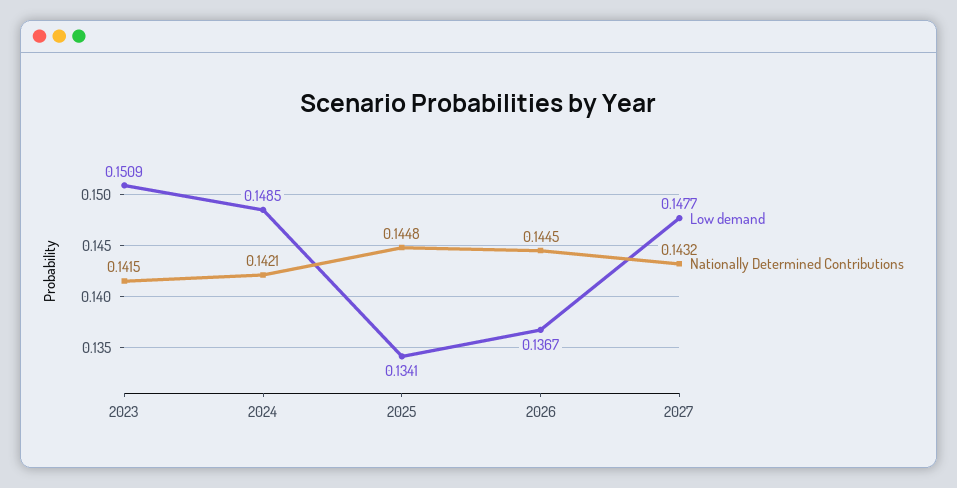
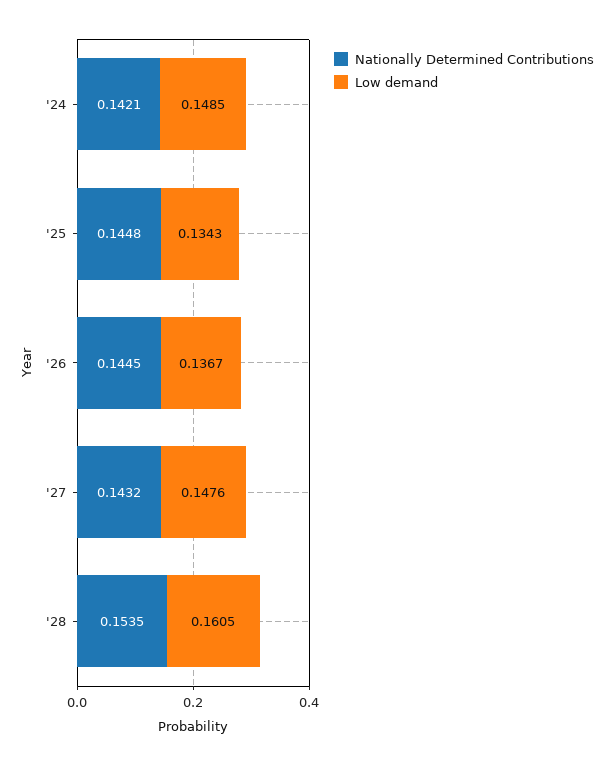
Low demand, 2023: 0.1509 -> none
Nationally Determined Contributions, 2023: 0.1415 -> none
Low demand, 2025: 0.1341 -> 0.1343
Low demand, 2027: 0.1477 -> 0.1476
Nationally Determined Contributions, '28: none -> 0.1535
Low demand, '28: none -> 0.1605

